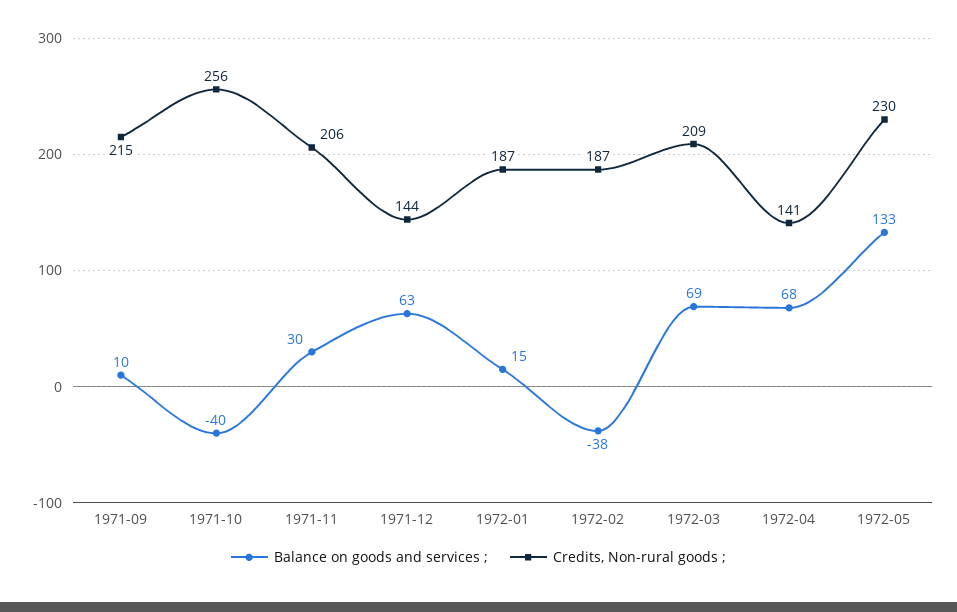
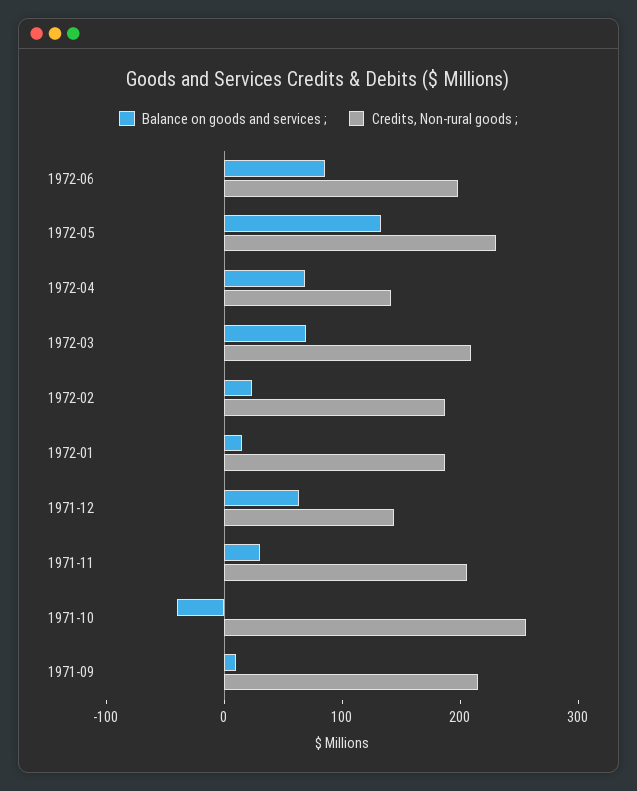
Balance on goods and services ;, 1972-02: -38 -> 20
Balance on goods and services ;, 1972-06: none -> 80
Credits, Non-rural goods ;, 1972-06: none -> 200

